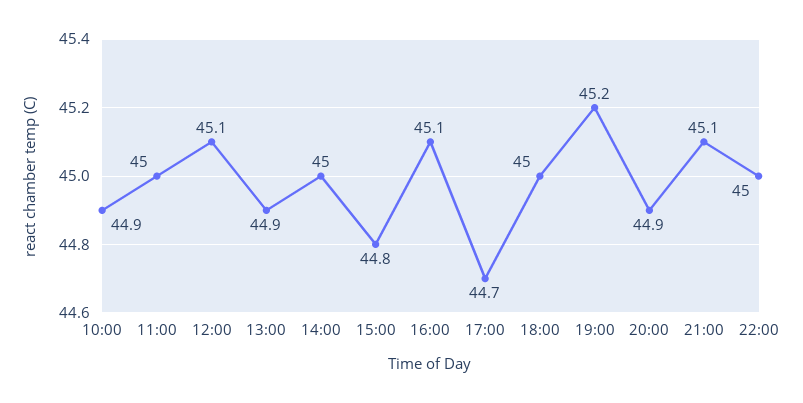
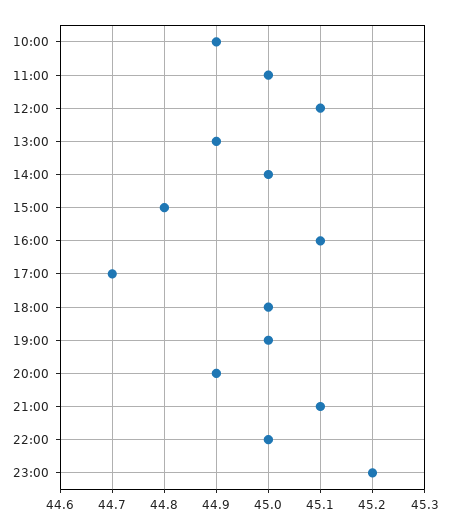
19:00: 45.2 -> 45
23:00: none -> 45.2

